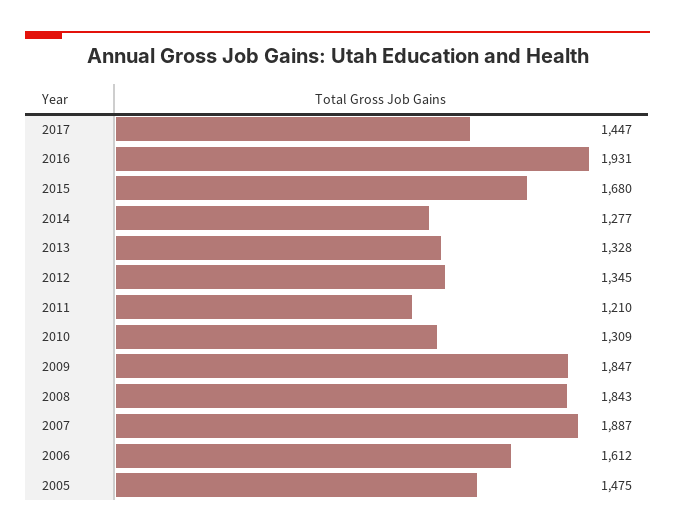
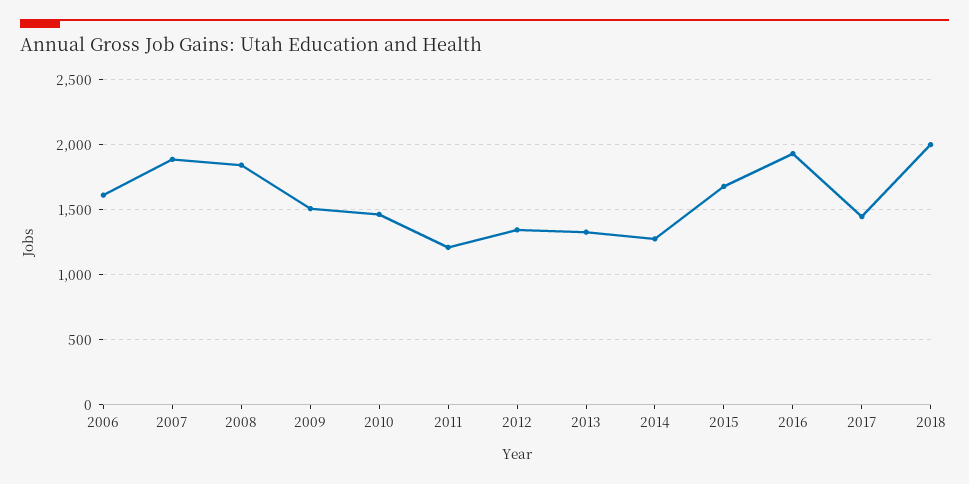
2010: 1309 -> 1450
2009: 1847 -> 1500
2005: 1475 -> none
2018: none -> 2000

